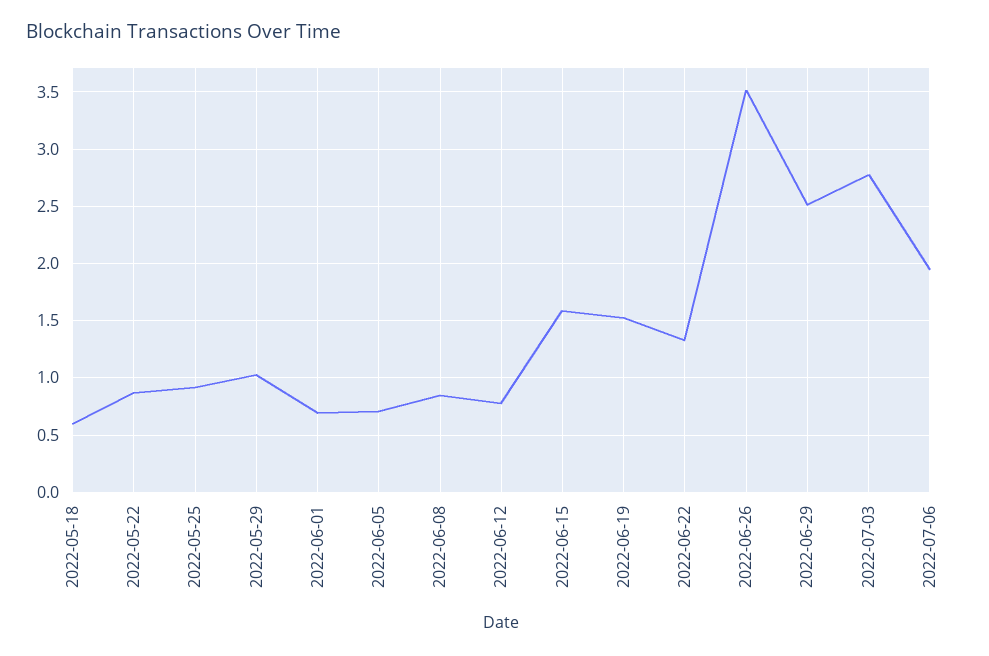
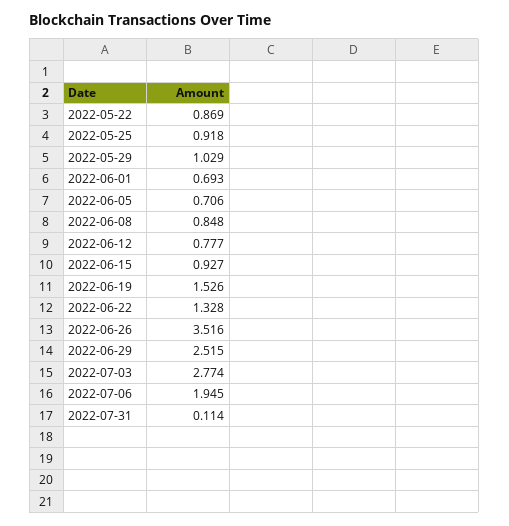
2022-05-18: 0.6 -> none
2022-06-15: 1.6 -> 0.927
2022-07-31: none -> 0.114

